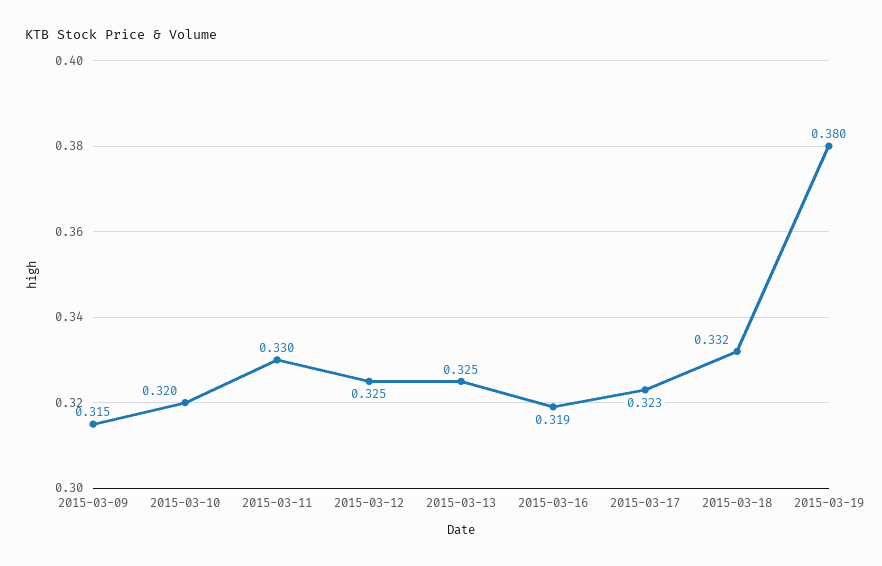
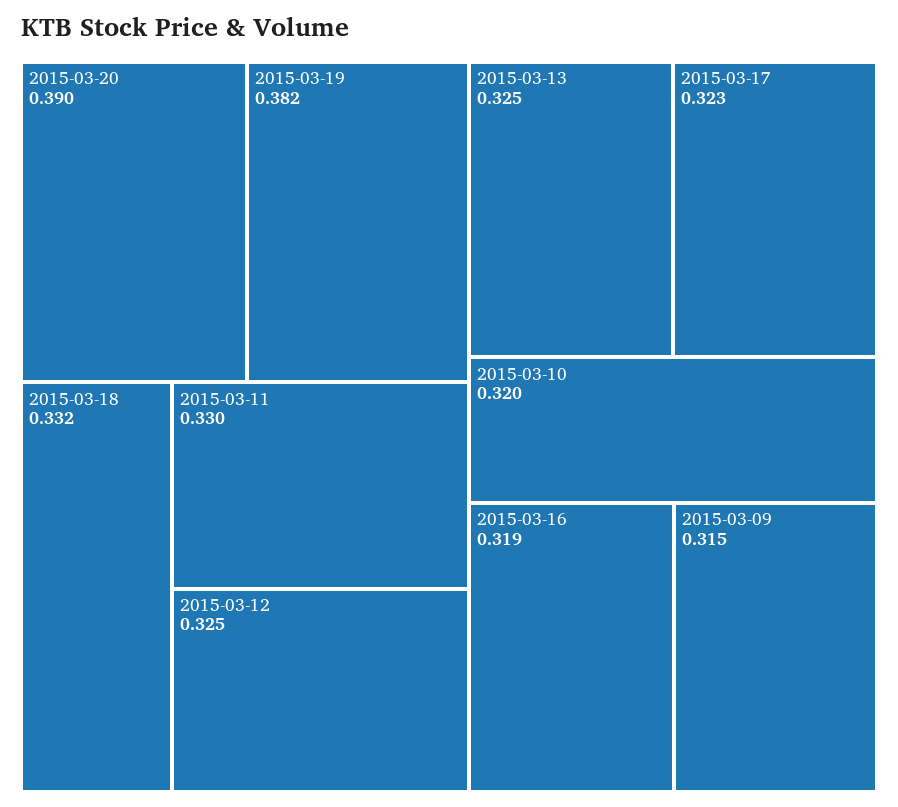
2015-03-19: 0.38 -> 0.382
2015-03-20: none -> 0.39

